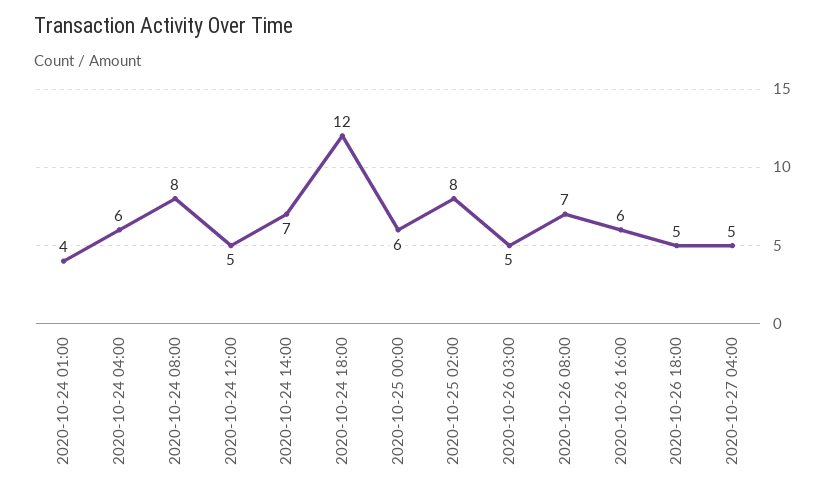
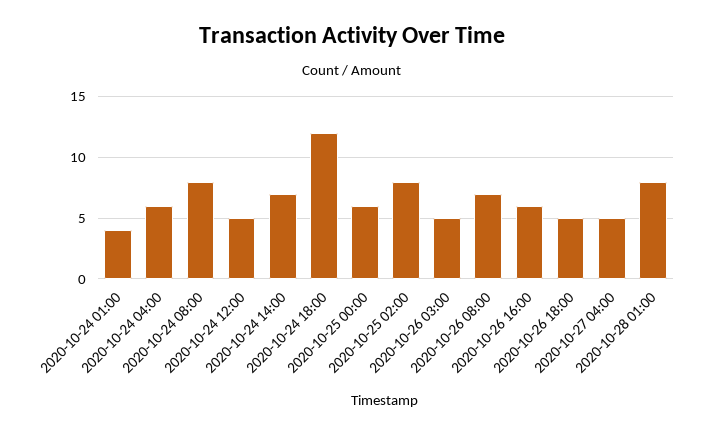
2020-10-28 01:00: none -> 8

